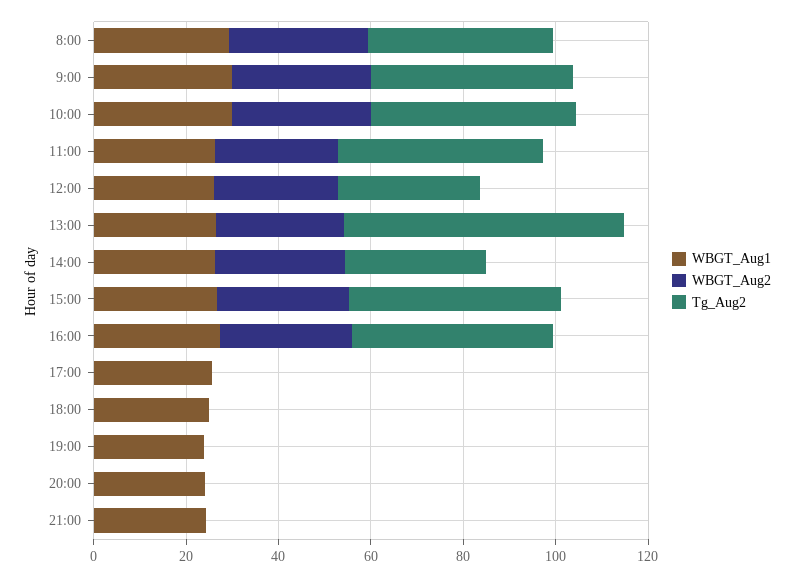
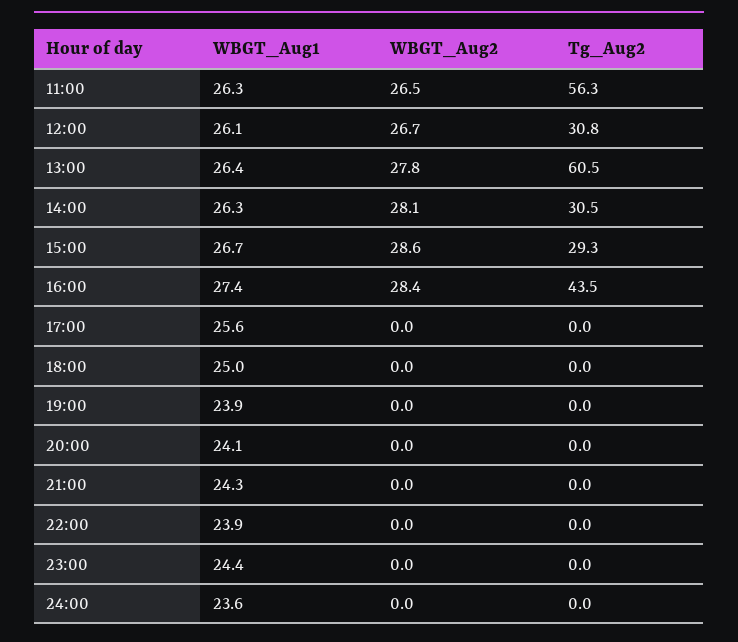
WBGT_Aug1, 8:00: 30 -> none
WBGT_Aug2, 8:00: 30 -> none
Tg_Aug2, 8:00: 40 -> none
WBGT_Aug1, 9:00: 30 -> none
WBGT_Aug2, 9:00: 30 -> none
Tg_Aug2, 9:00: 45 -> none
WBGT_Aug1, 10:00: 30 -> none
WBGT_Aug2, 10:00: 30 -> none
Tg_Aug2, 10:00: 45 -> none
Tg_Aug2, 11:00: 45 -> 56.3
Tg_Aug2, 15:00: 45 -> 29.3
WBGT_Aug1, 22:00: none -> 23.9
WBGT_Aug2, 22:00: none -> 0
Tg_Aug2, 22:00: none -> 0
WBGT_Aug1, 23:00: none -> 24.4
WBGT_Aug2, 23:00: none -> 0
Tg_Aug2, 23:00: none -> 0
WBGT_Aug1, 24:00: none -> 23.6
WBGT_Aug2, 24:00: none -> 0
Tg_Aug2, 24:00: none -> 0

